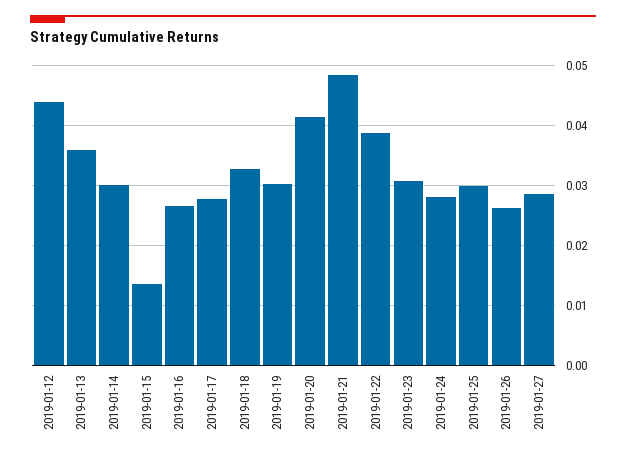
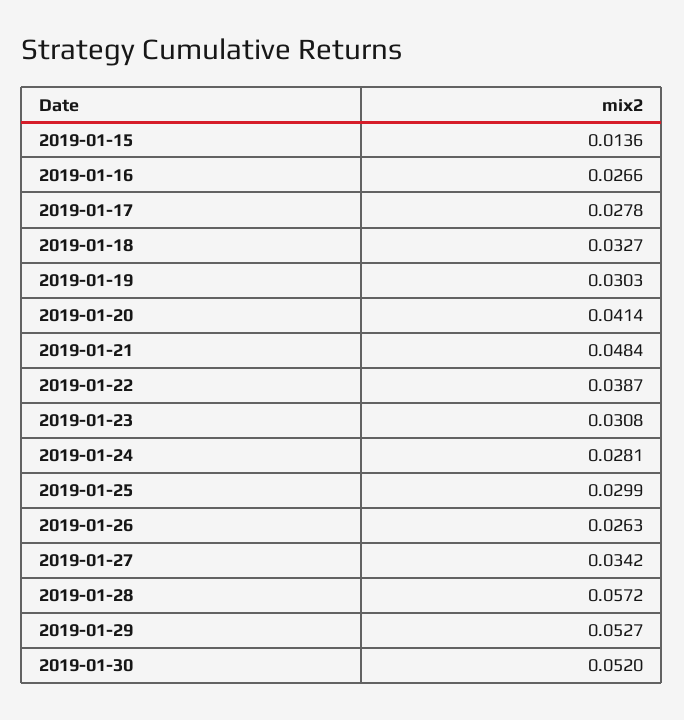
2019-01-12: 0.044 -> none
2019-01-13: 0.036 -> none
2019-01-14: 0.03 -> none
2019-01-27: 0.028 -> 0.0342
2019-01-28: none -> 0.0572
2019-01-29: none -> 0.0527
2019-01-30: none -> 0.052

